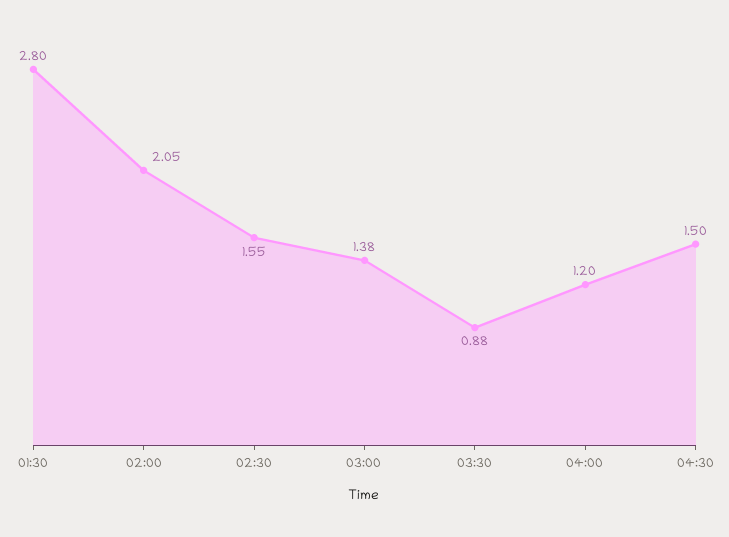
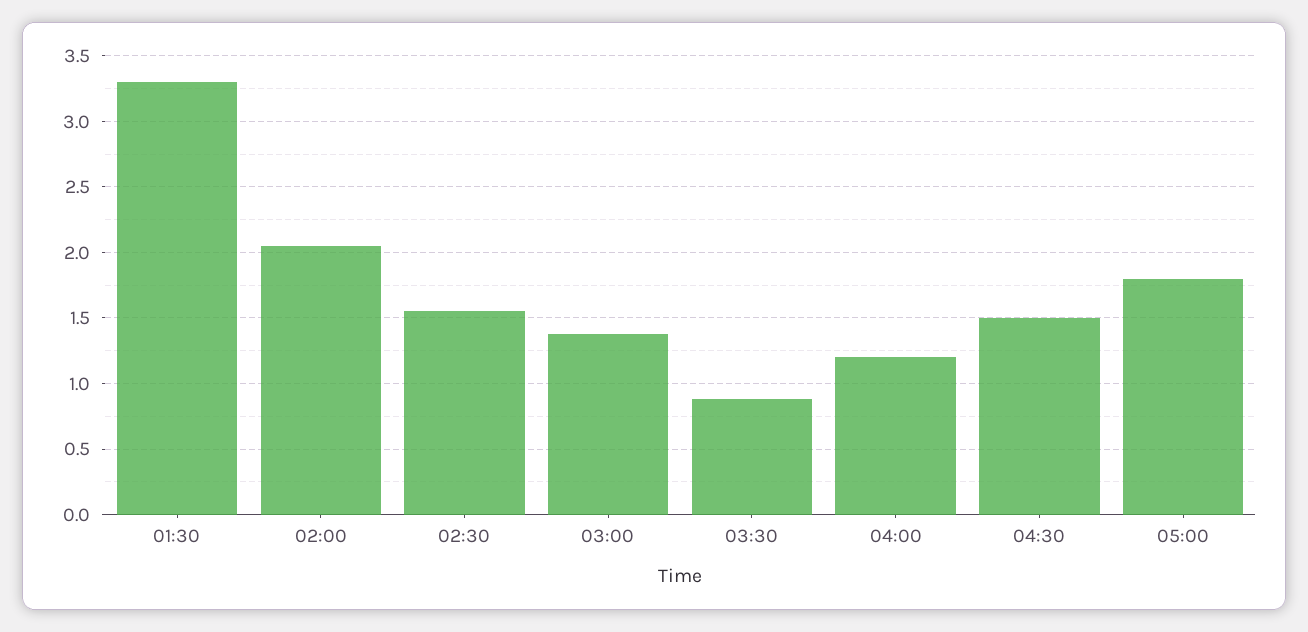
01:30: 2.8 -> 3.3
05:00: none -> 1.8

